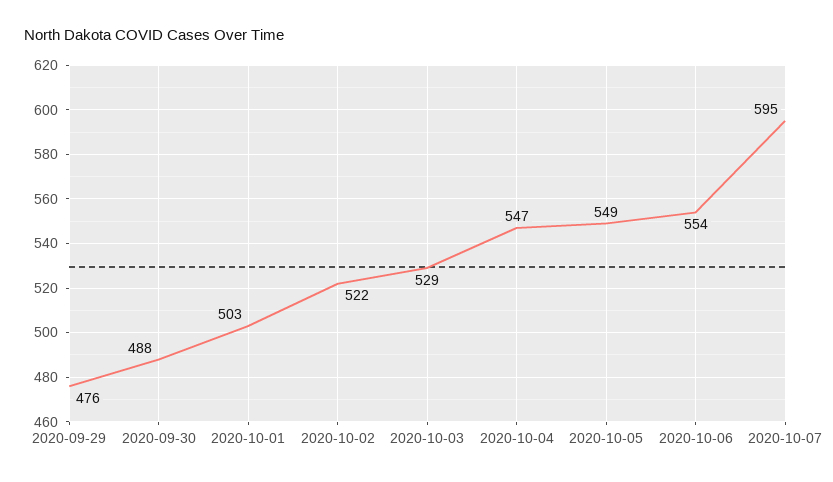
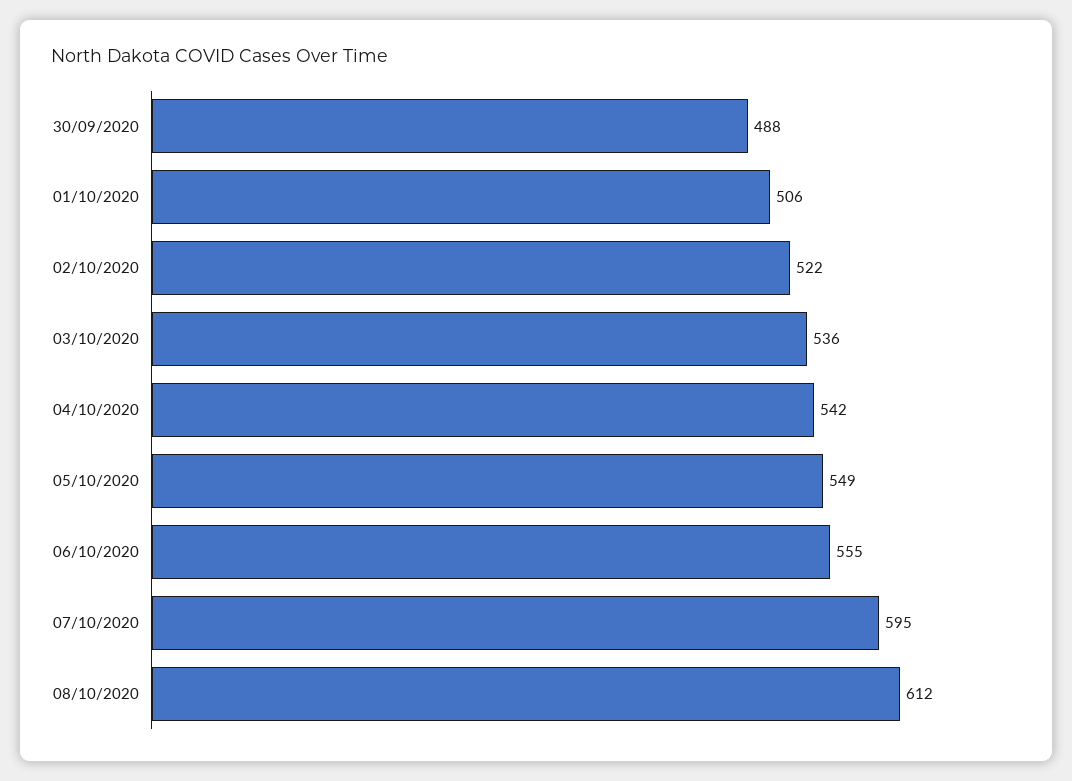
2020-09-29: 476 -> none
2020-10-01: 503 -> 506
2020-10-03: 529 -> 536
2020-10-04: 547 -> 542
2020-10-06: 554 -> 555
08/10/2020: none -> 612

